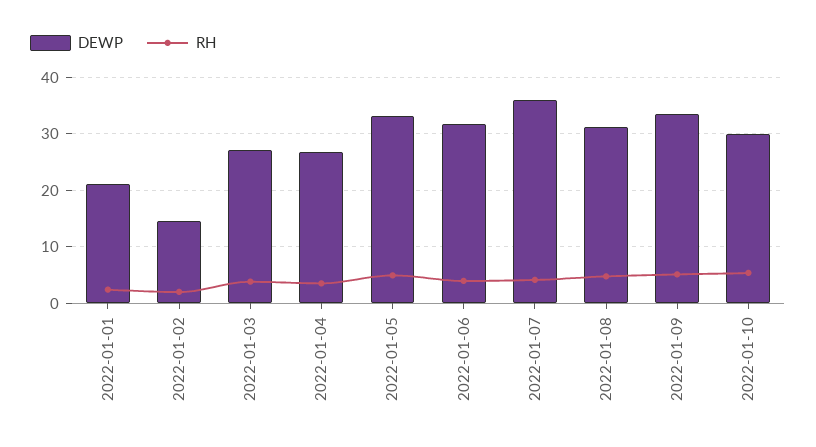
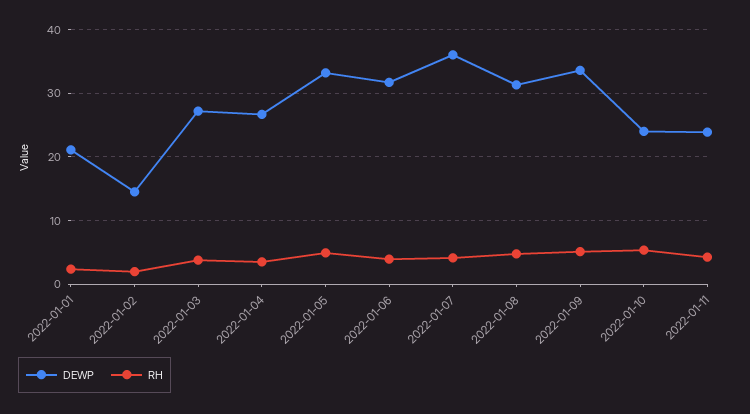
DEWP, 2022-01-10: 30 -> 24
DEWP, 2022-01-11: none -> 24
RH, 2022-01-11: none -> 4

